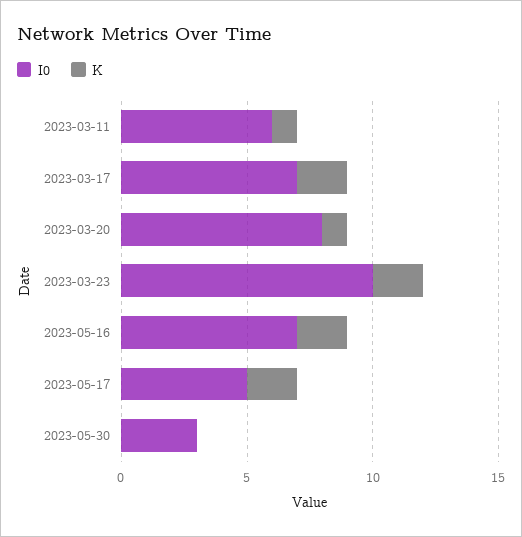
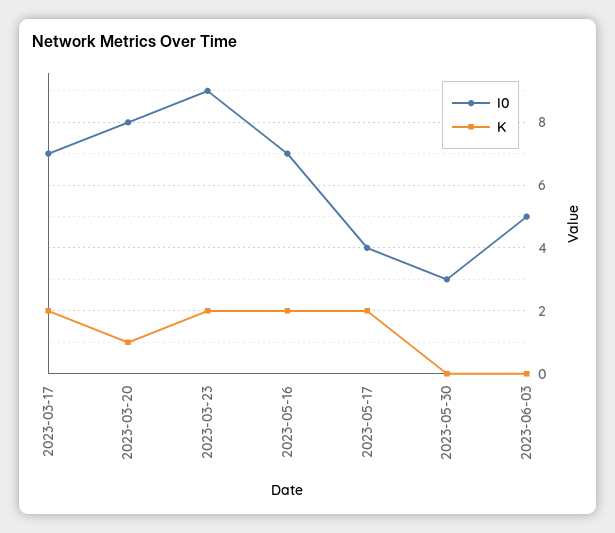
I0, 2023-03-11: 6 -> none
K, 2023-03-11: 1 -> none
I0, 2023-03-23: 10 -> 9
I0, 2023-05-17: 5 -> 4
I0, 2023-06-03: none -> 5
K, 2023-06-03: none -> 0

